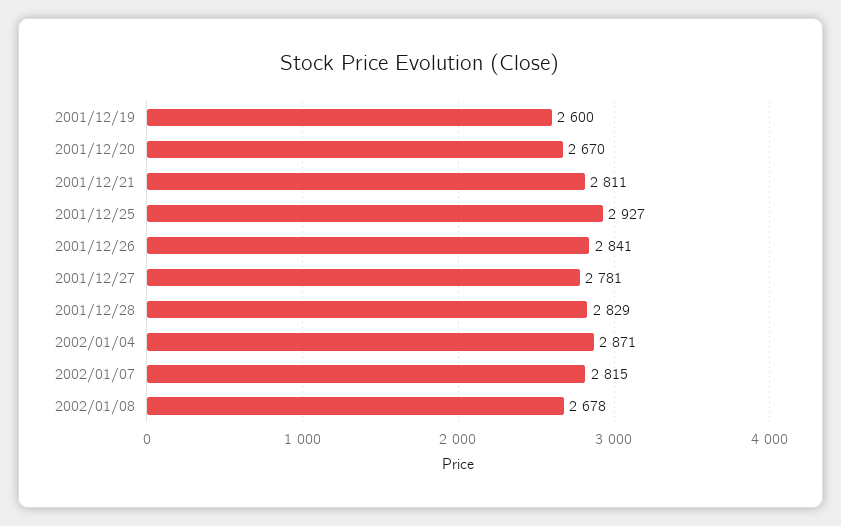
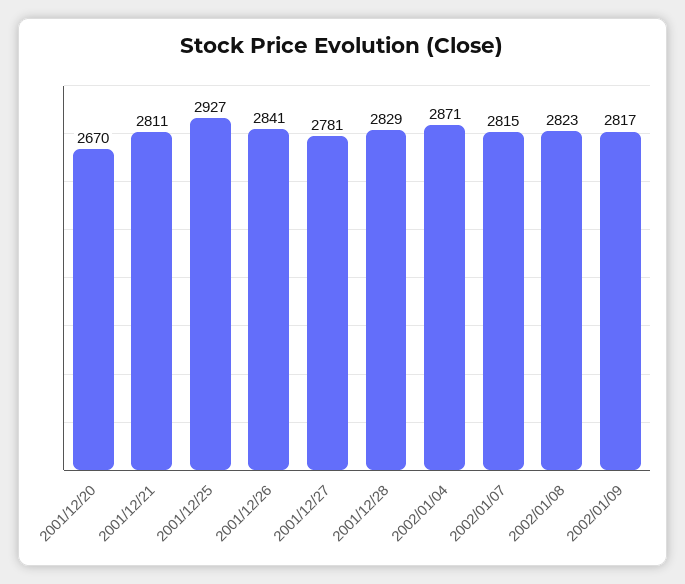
2001/12/19: 2600 -> none
2002/01/08: 2678 -> 2823
2002/01/09: none -> 2817

